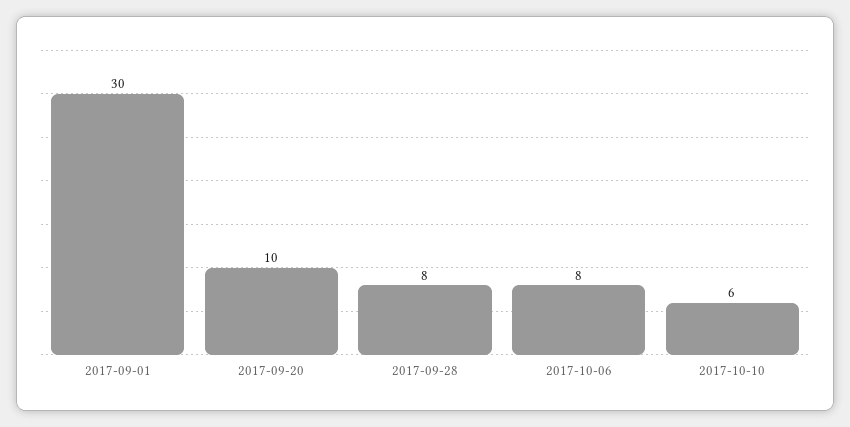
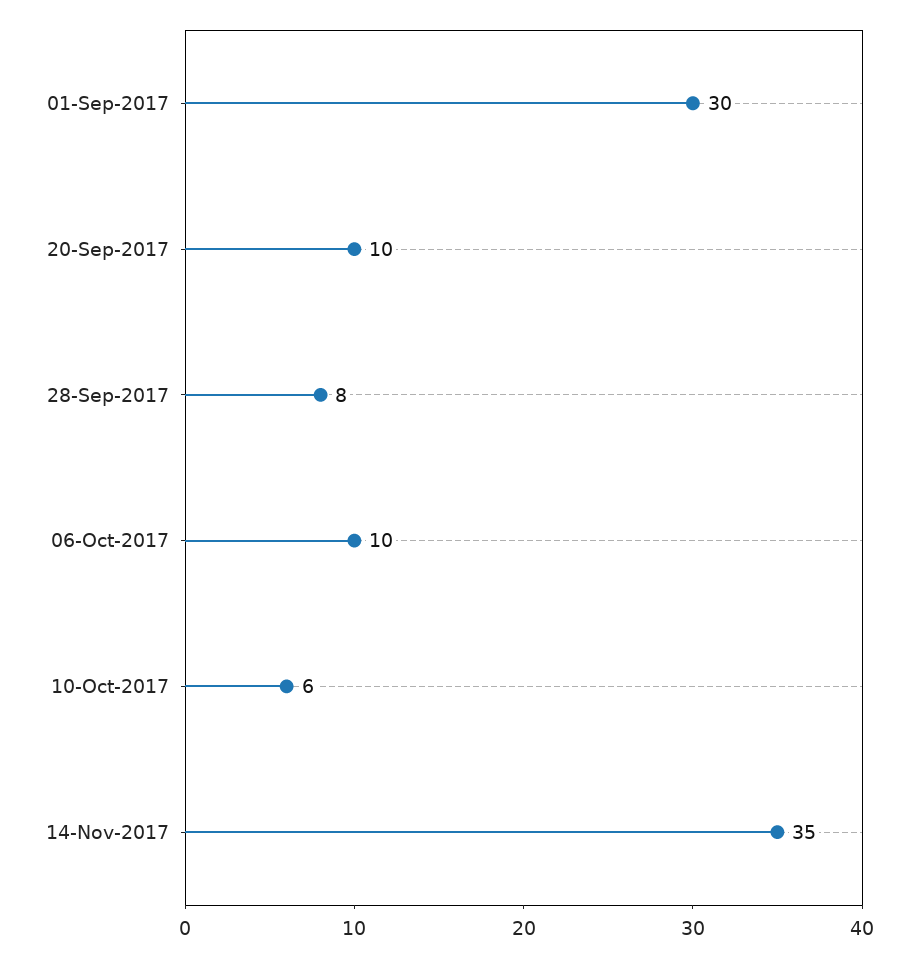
2017-10-06: 8 -> 10
14-Nov-2017: none -> 35

